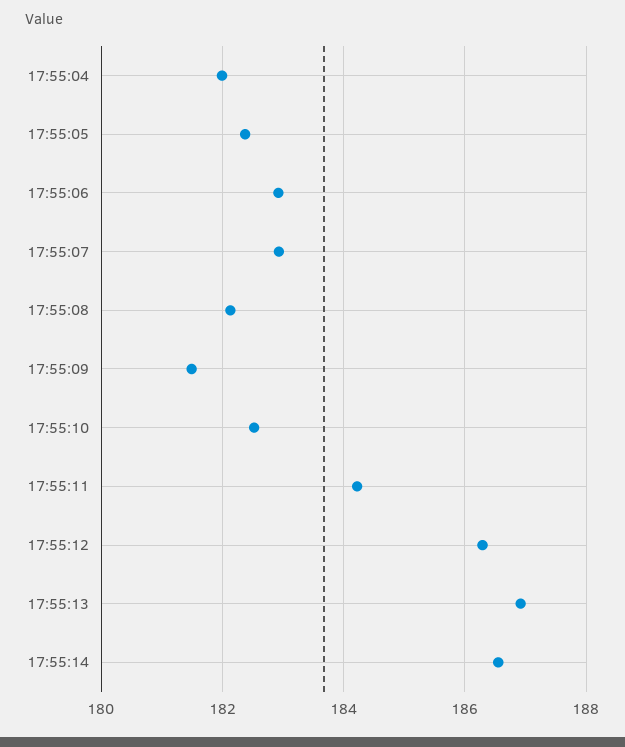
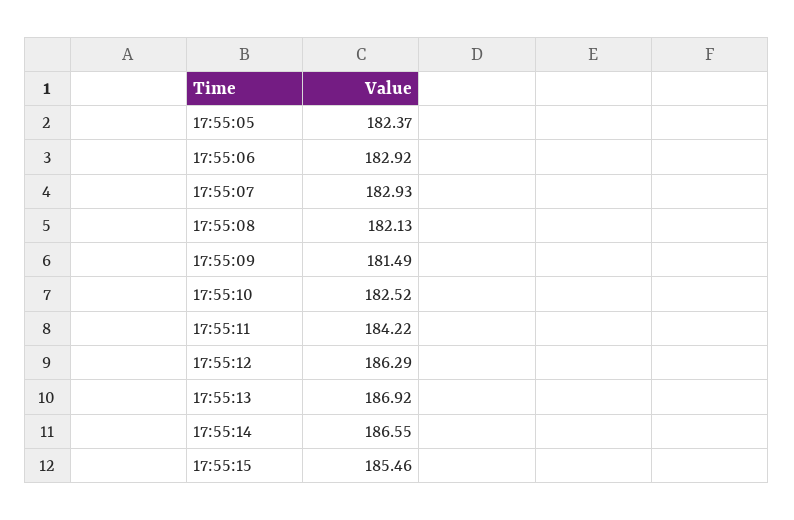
17:55:04: 182 -> none
17:55:15: none -> 185.46

